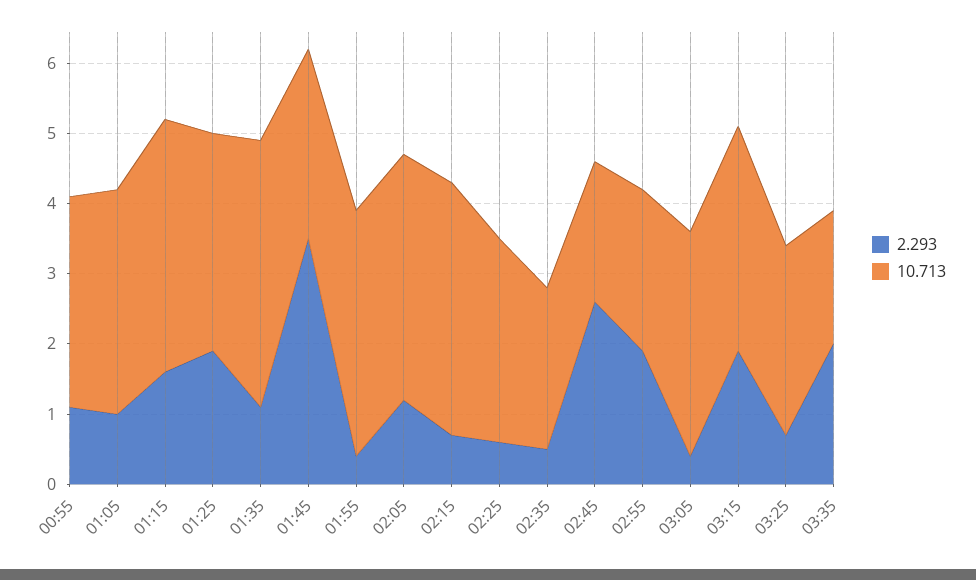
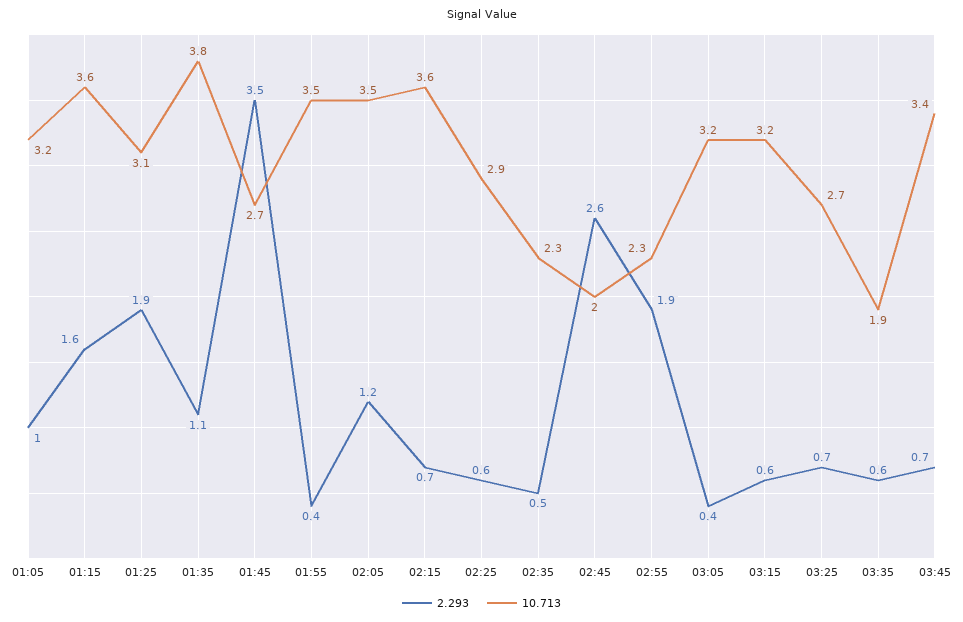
2.293, 00:55: 1 -> none
10.713, 00:55: 3 -> none
2.293, 03:15: 2 -> 0.6
2.293, 03:35: 2 -> 0.6
2.293, 03:45: none -> 0.7
10.713, 03:45: none -> 3.4

